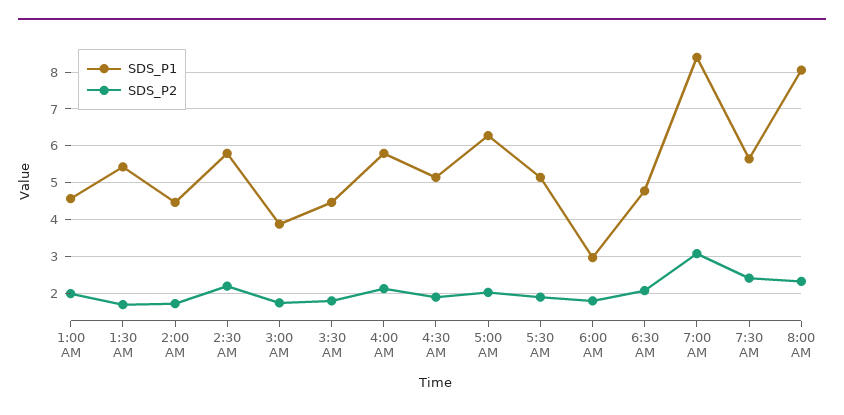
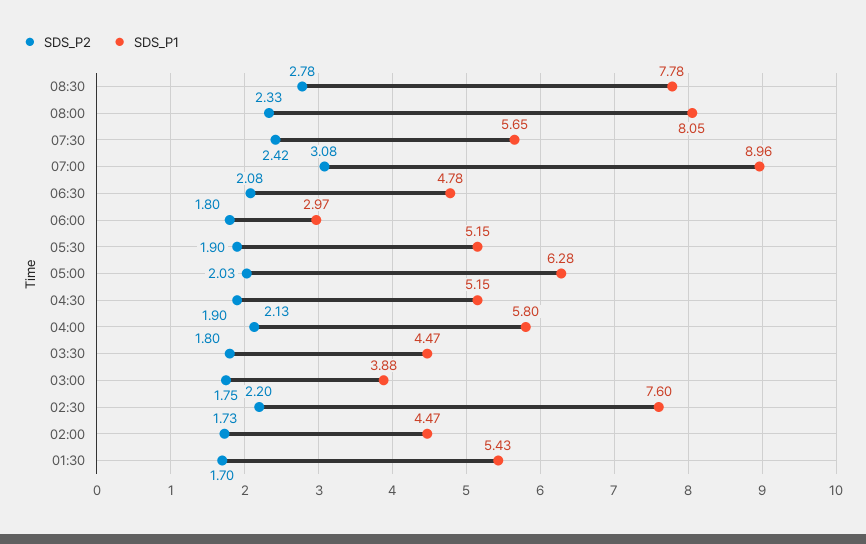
SDS_P1, 1:00 AM: 4.6 -> none
SDS_P2, 1:00 AM: 2 -> none
SDS_P1, 2:30 AM: 5.8 -> 7.6
SDS_P1, 7:00 AM: 8.4 -> 8.96
SDS_P2, 08:30: none -> 2.78
SDS_P1, 08:30: none -> 7.78

